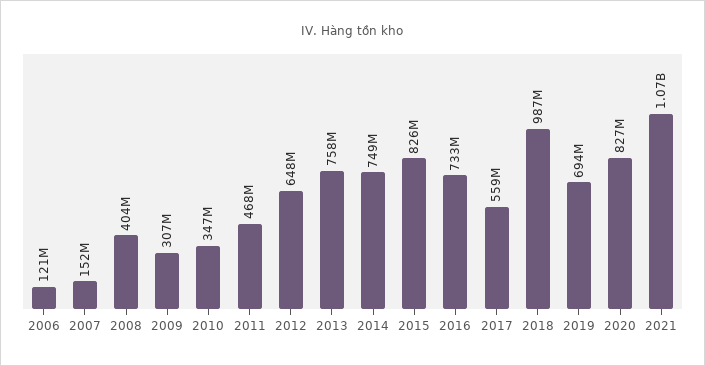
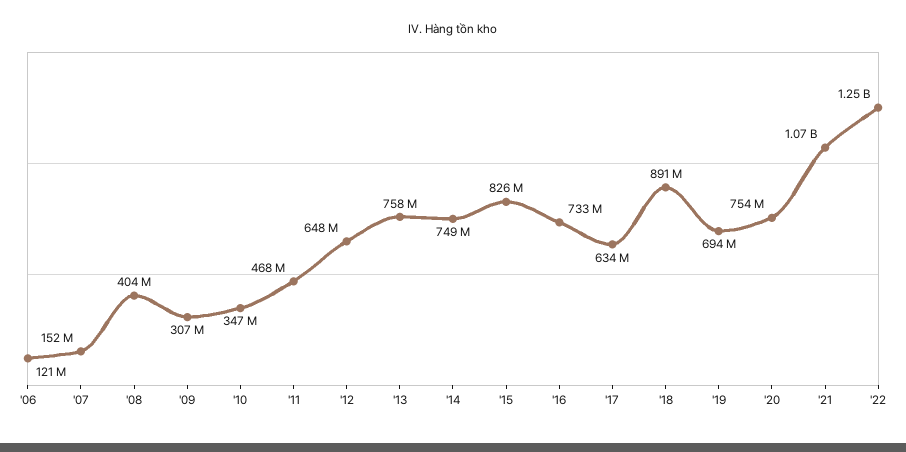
2017: 559000000 -> 634000000
2018: 987000000 -> 891000000
2020: 827000000 -> 754000000
'22: none -> 1250000000

